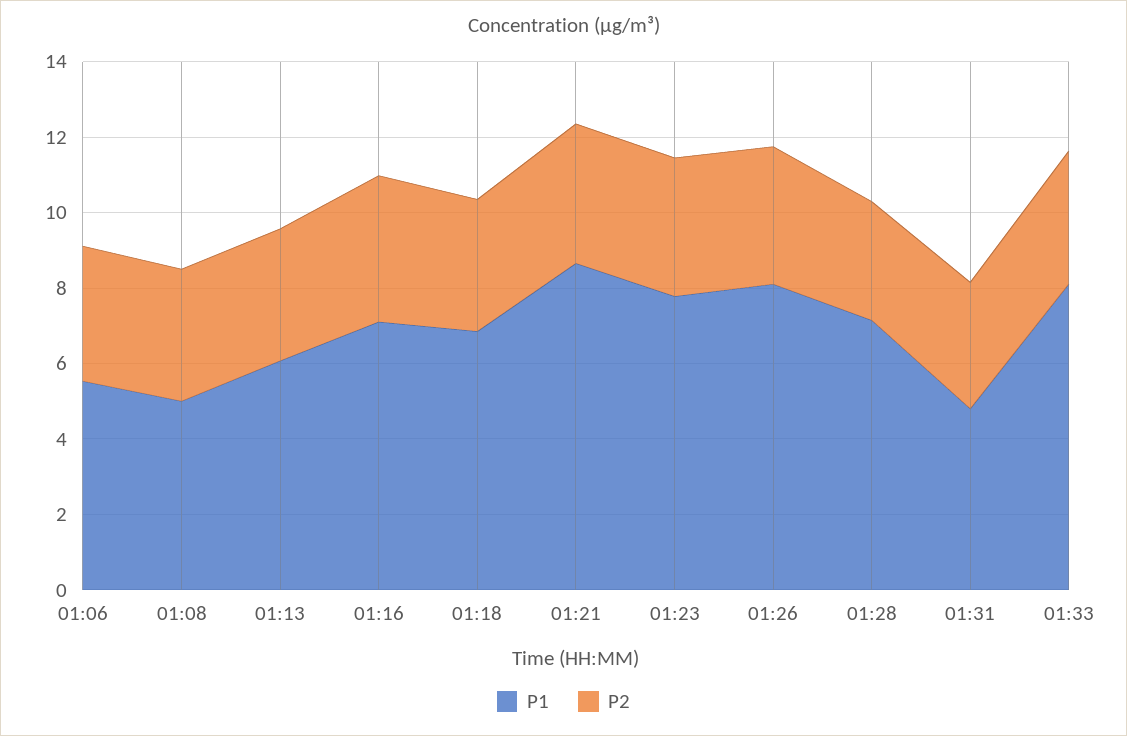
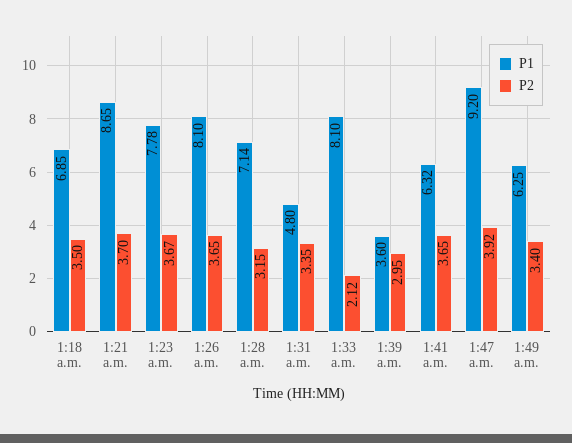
P1, 01:06: 5.5 -> none
P2, 01:06: 3.5 -> none
P1, 01:08: 5 -> none
P2, 01:08: 3.5 -> none
P1, 01:13: 6 -> none
P2, 01:13: 3.5 -> none
P1, 01:16: 7 -> none
P2, 01:16: 4 -> none
P2, 01:33: 3.5 -> 2.12
P1, 1:39 a.m.: none -> 3.6
P2, 1:39 a.m.: none -> 2.95
P1, 1:41 a.m.: none -> 6.32
P2, 1:41 a.m.: none -> 3.65
P1, 1:47 a.m.: none -> 9.2
P2, 1:47 a.m.: none -> 3.92
P1, 1:49 a.m.: none -> 6.25
P2, 1:49 a.m.: none -> 3.4

